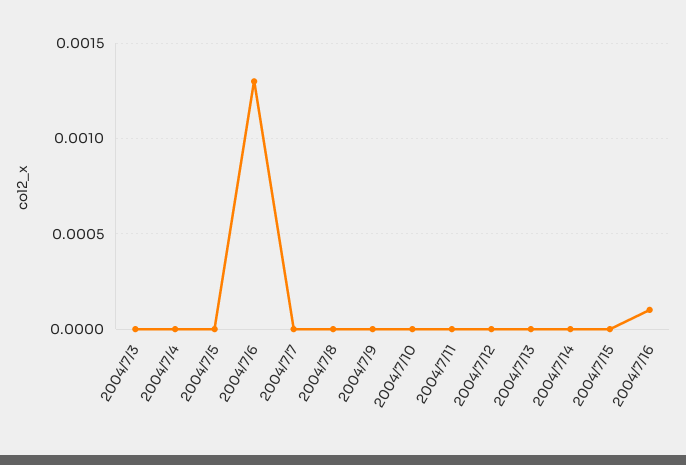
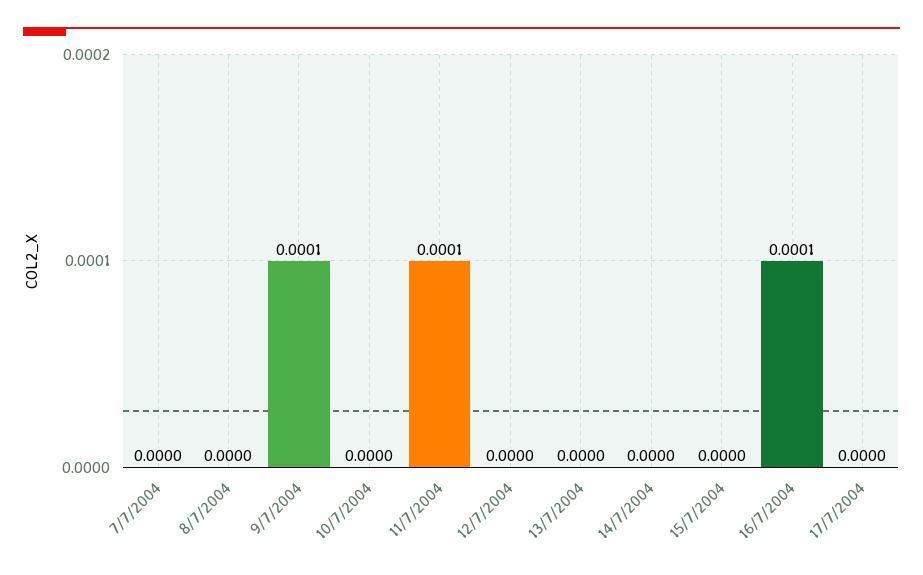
2004/7/3: 0 -> none
2004/7/4: 0 -> none
2004/7/5: 0 -> none
2004/7/6: 0.0013 -> none
2004/7/9: 0 -> 0.0001
2004/7/11: 0 -> 0.0001
17/7/2004: none -> 0

